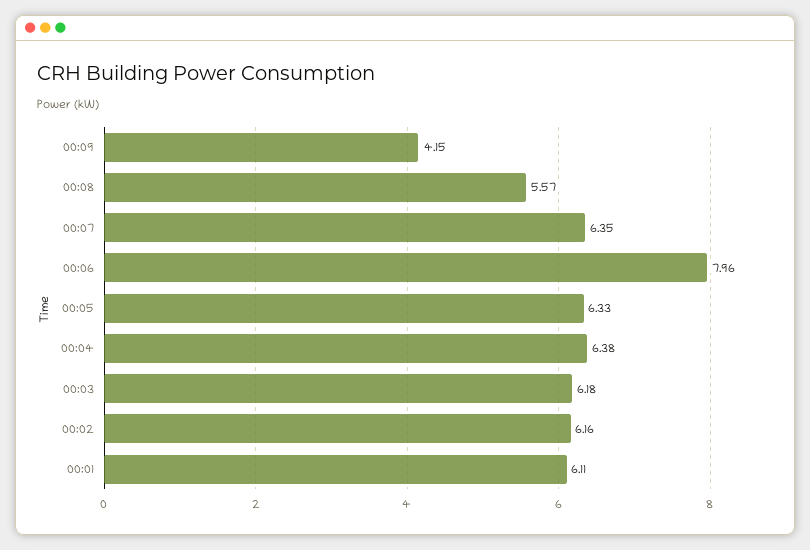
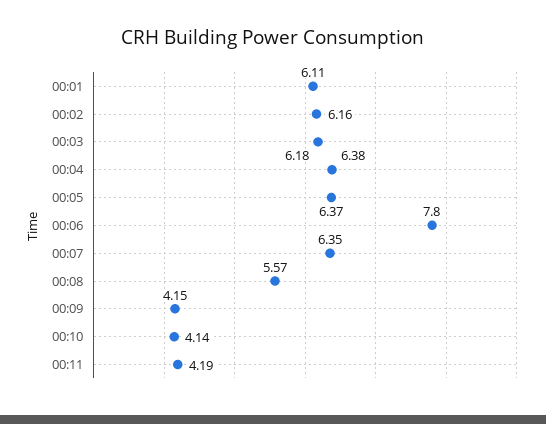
00:06: 7.96 -> 7.8
00:05: 6.33 -> 6.37
00:10: none -> 4.14
00:11: none -> 4.19

